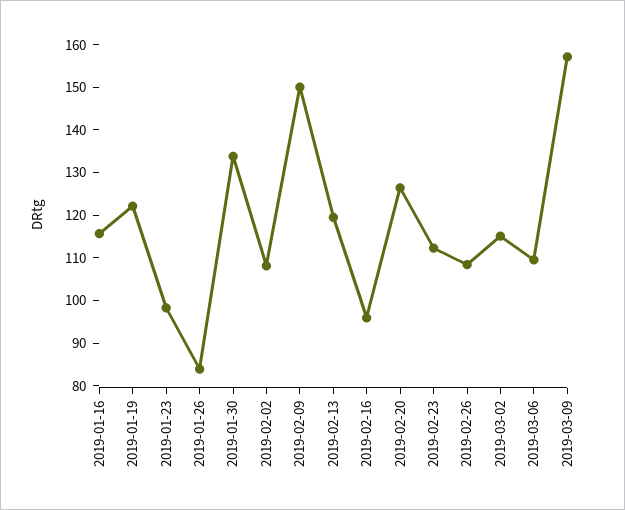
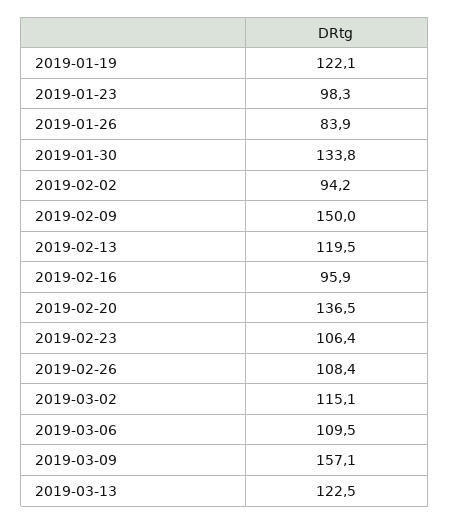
2019-01-16: 116 -> none
2019-02-02: 108 -> 94.2
2019-02-20: 126 -> 136.5
2019-02-23: 112 -> 106.4
2019-03-13: none -> 122.5

